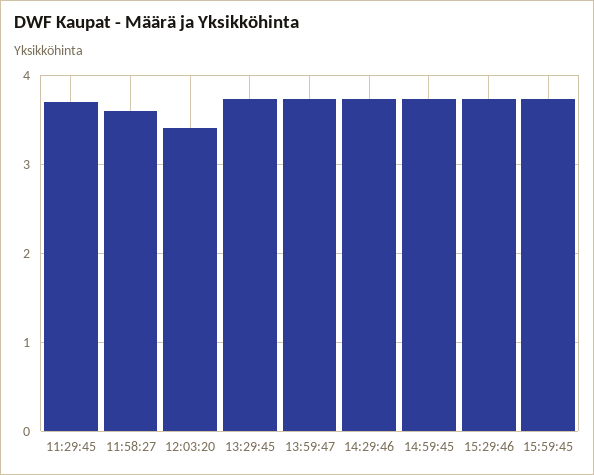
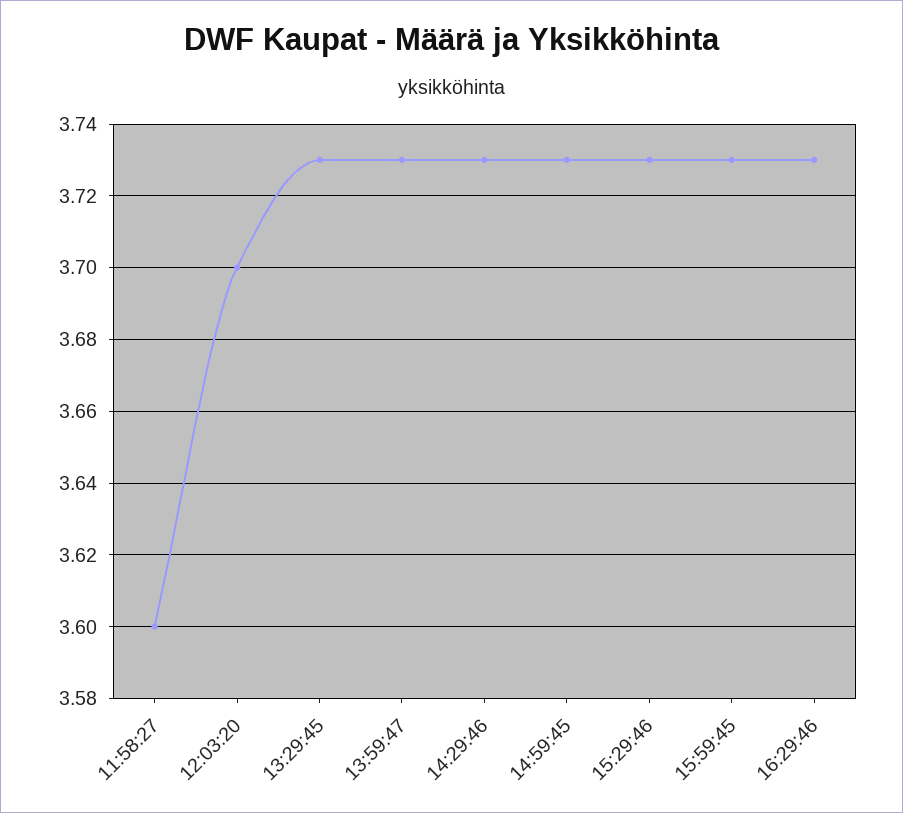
11:29:45: 3.7 -> none
12:03:20: 3.4 -> 3.7
16:29:46: none -> 3.73

